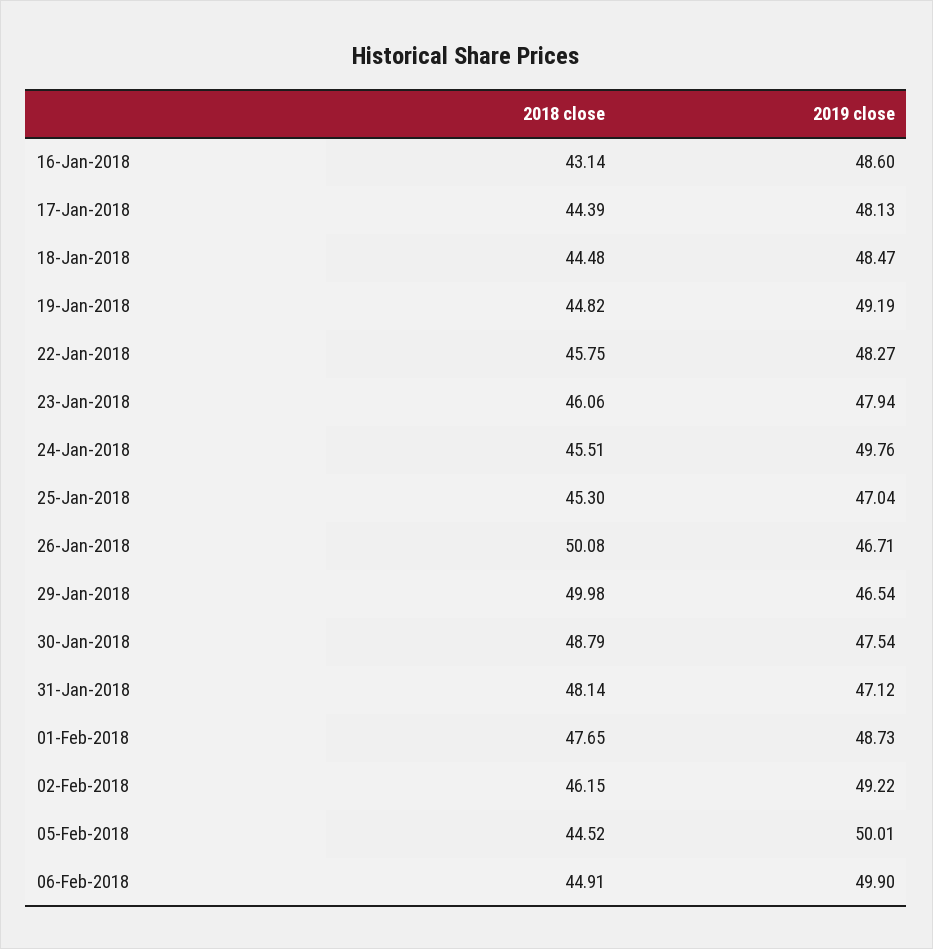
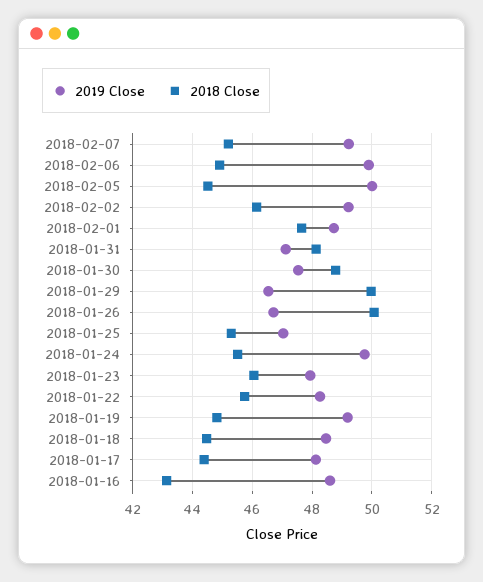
2019 close, 2018-02-07: none -> 49.25
2018 close, 2018-02-07: none -> 45.25

